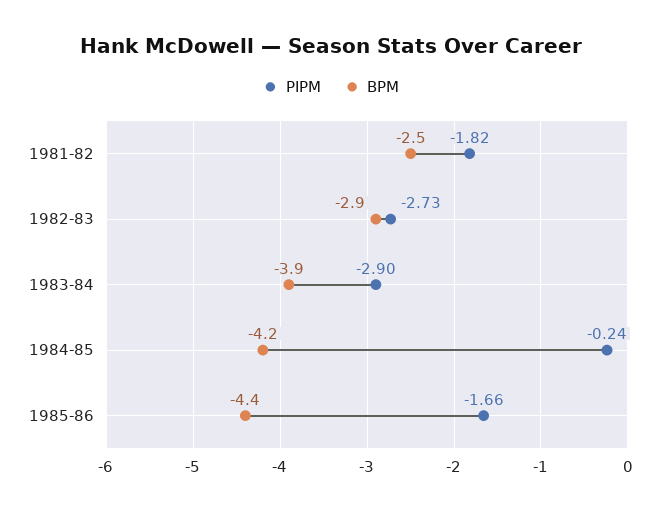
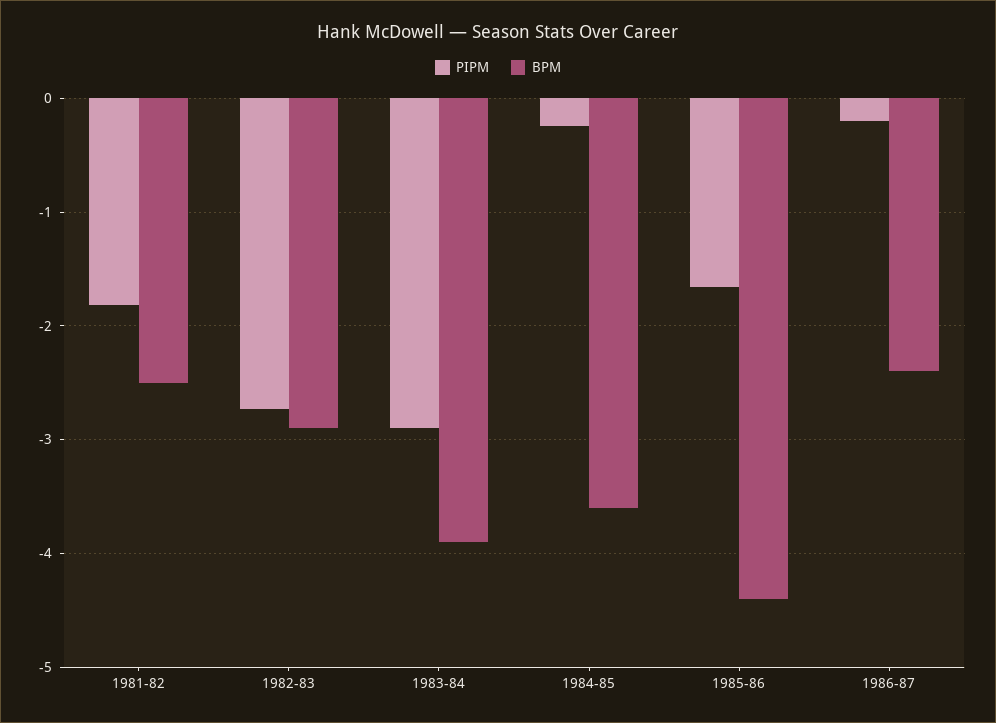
BPM, 1984-85: -4.2 -> -3.6
PIPM, 1986-87: none -> -0.2
BPM, 1986-87: none -> -2.4

